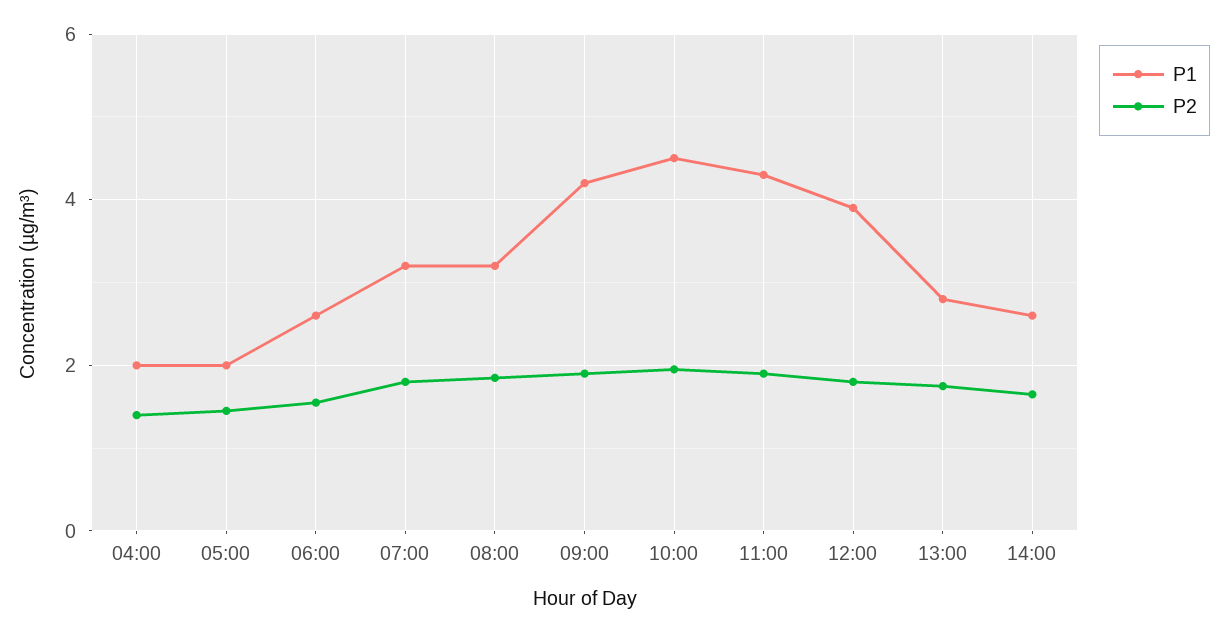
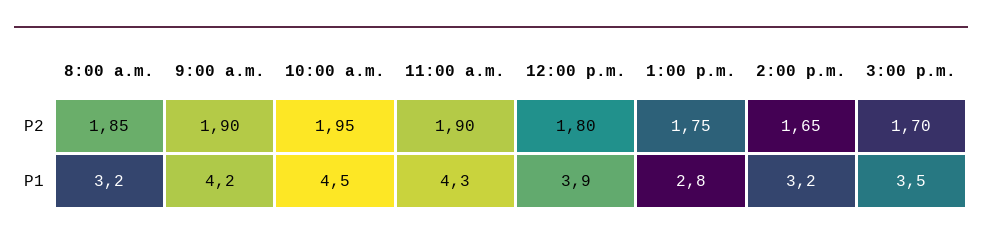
P1, 04:00: 2 -> none
P2, 04:00: 1.4 -> none
P1, 05:00: 2 -> none
P2, 05:00: 1.4 -> none
P1, 06:00: 2.6 -> none
P2, 06:00: 1.6 -> none
P1, 07:00: 3.2 -> none
P2, 07:00: 1.8 -> none
P1, 14:00: 2.6 -> 3.2
P2, 3:00 p.m.: none -> 1.7
P1, 3:00 p.m.: none -> 3.5

